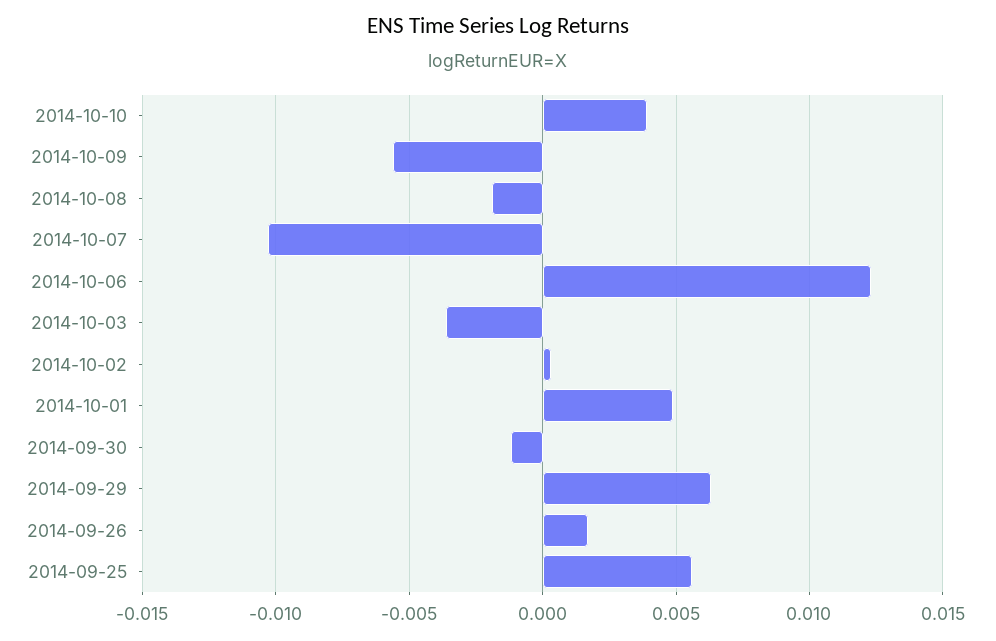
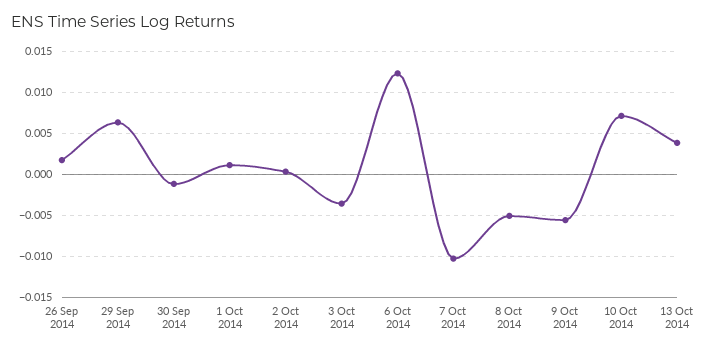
2014-10-10: 0.004 -> 0.007
2014-10-08: -0.002 -> -0.005
2014-10-01: 0.005 -> 0.001
2014-09-25: 0.0055 -> none
13 Oct 2014: none -> 0.004

